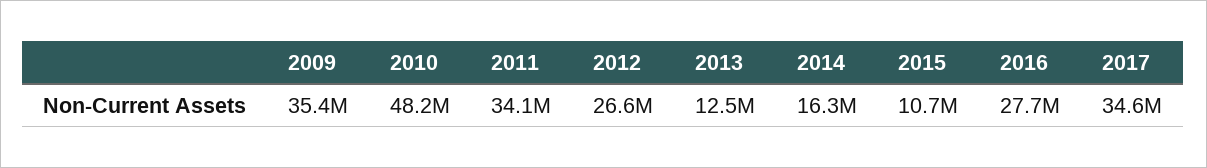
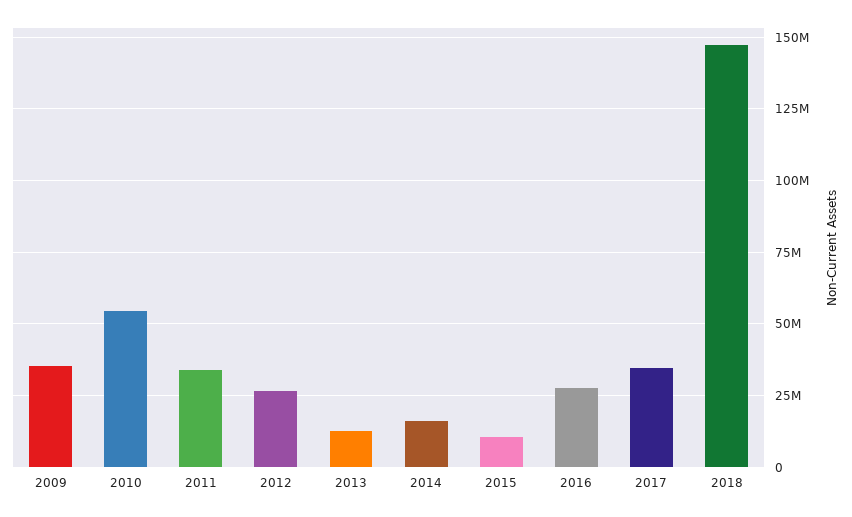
2010: 48200000 -> 55000000
2018: none -> 147500000

